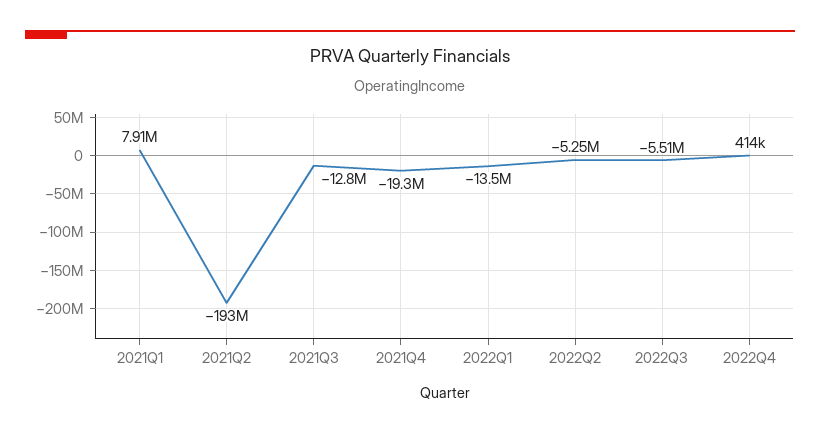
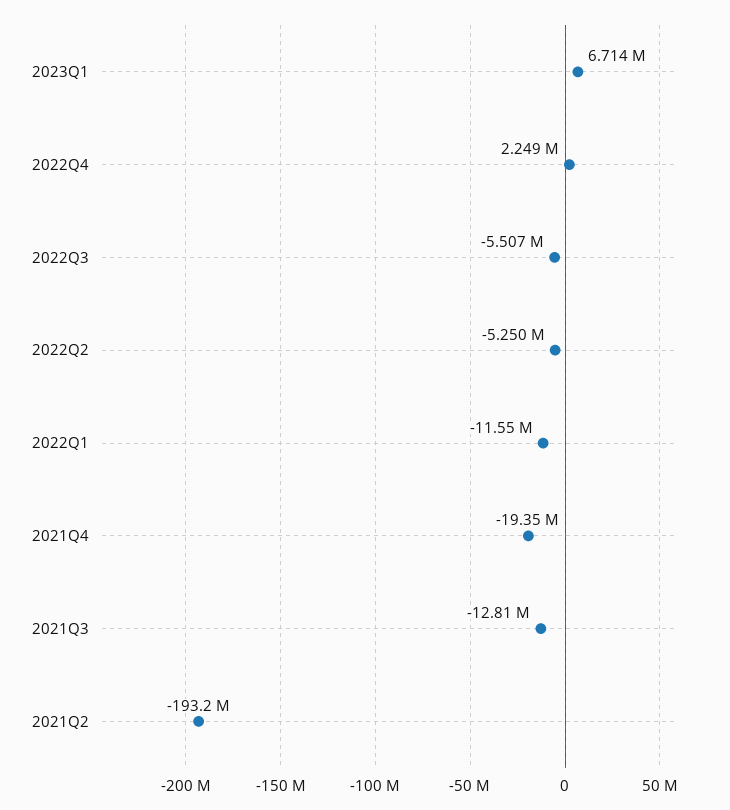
2021Q1: 7910000 -> none
2022Q1: -13500000 -> -11550000
2022Q4: 414000 -> 2249000
2023Q1: none -> 6714000

